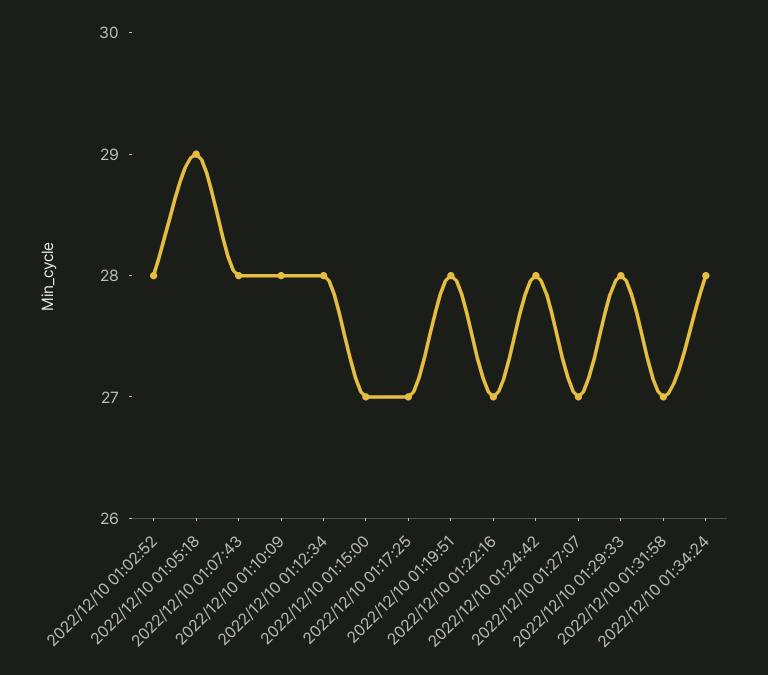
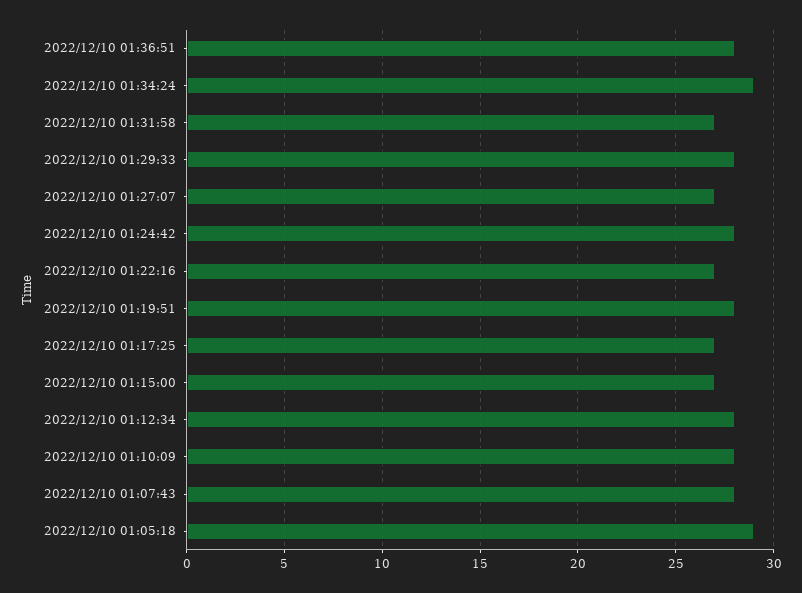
2022/12/10 01:02:52: 28 -> none
2022/12/10 01:34:24: 28 -> 29
2022/12/10 01:36:51: none -> 28

